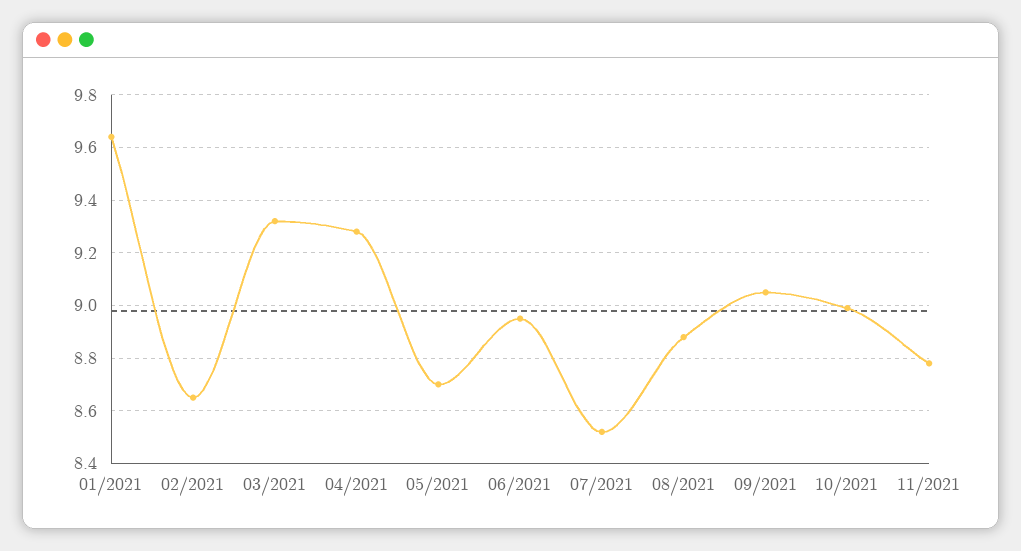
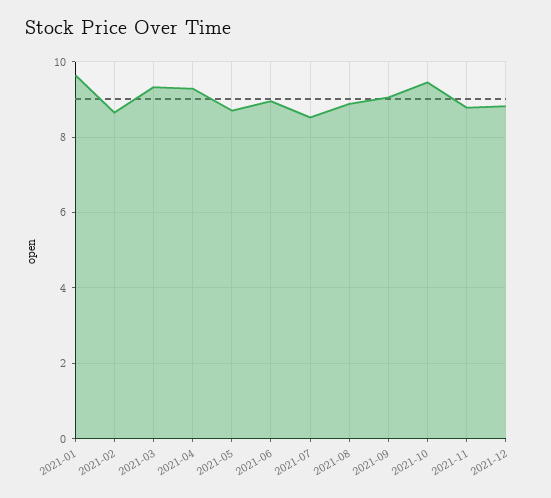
10/2021: 9 -> 9.4
2021-12: none -> 8.8

